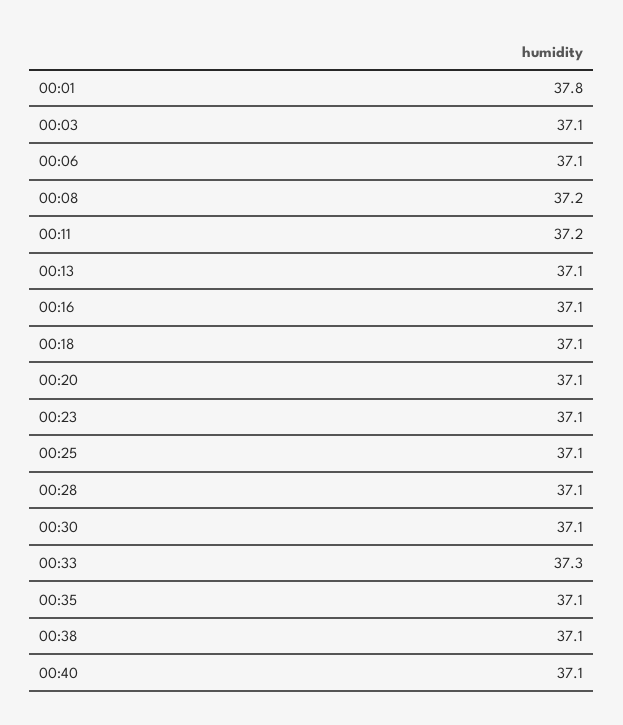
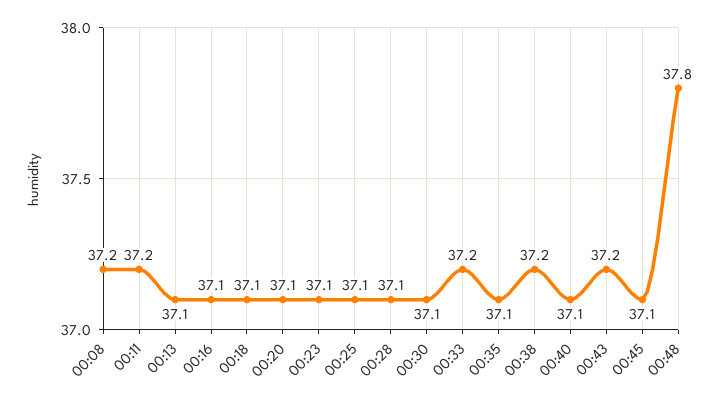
00:01: 37.8 -> none
00:03: 37.1 -> none
00:06: 37.1 -> none
00:33: 37.3 -> 37.2
00:38: 37.1 -> 37.2
00:43: none -> 37.2
00:45: none -> 37.1
00:48: none -> 37.8

